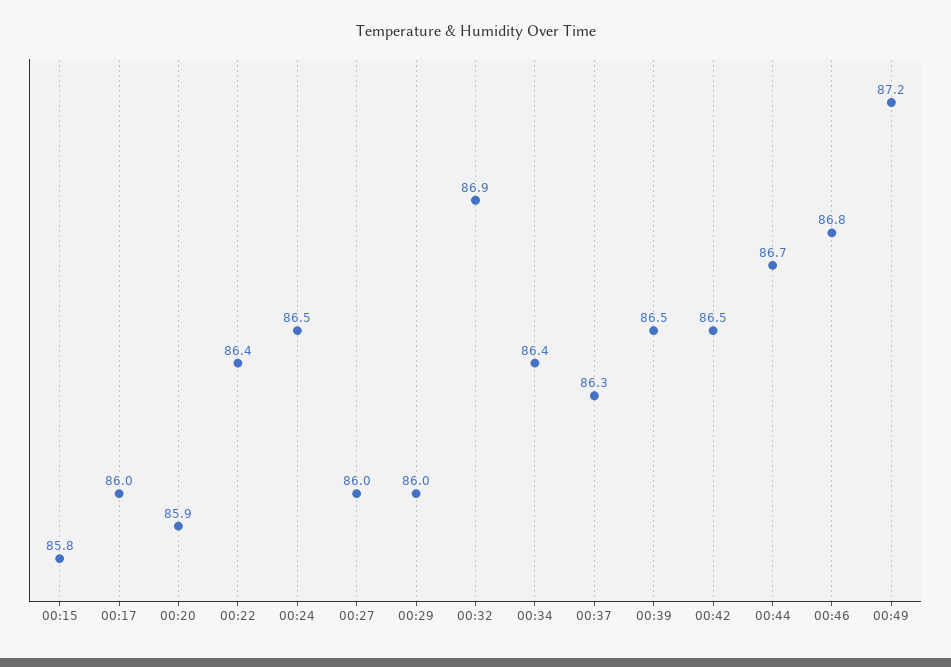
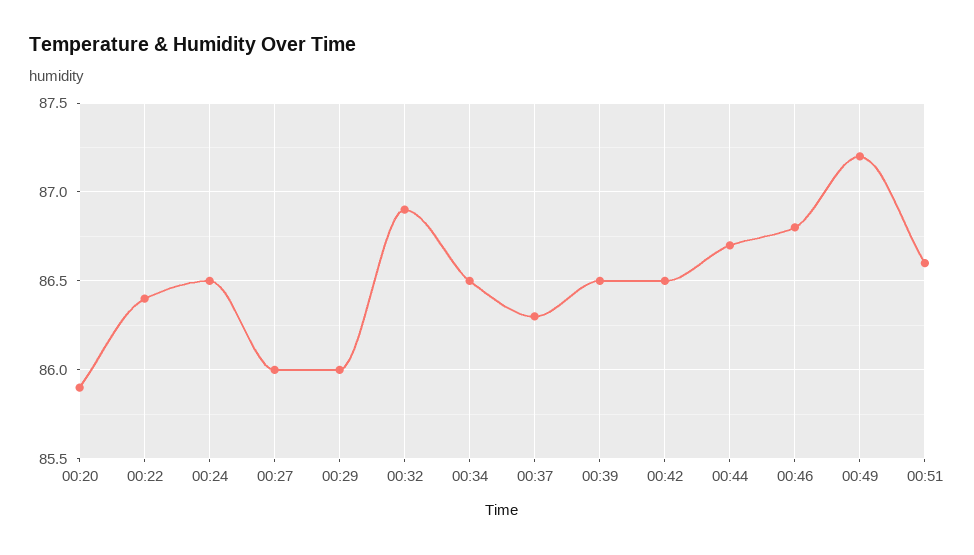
00:15: 85.8 -> none
00:17: 86 -> none
00:34: 86.4 -> 86.5
00:51: none -> 86.6

